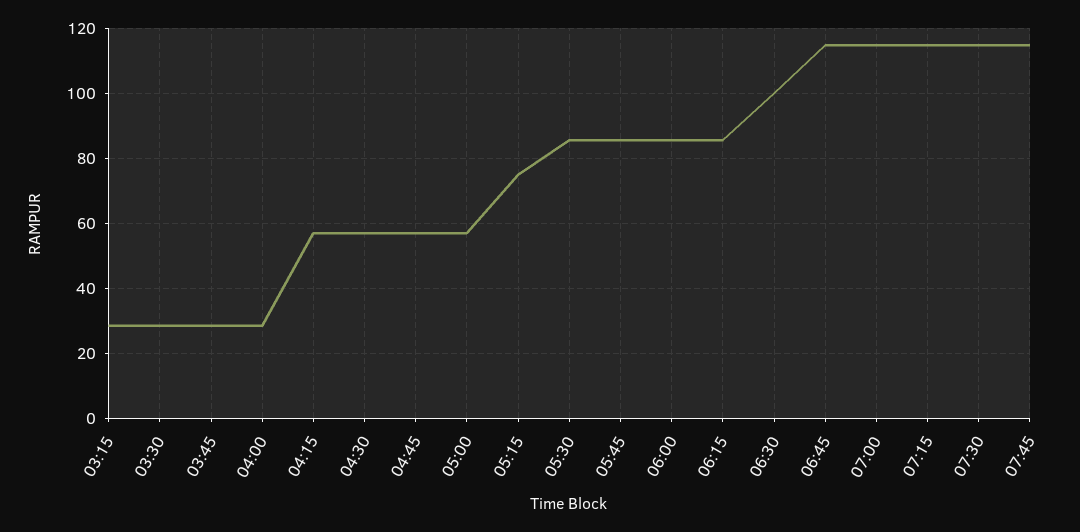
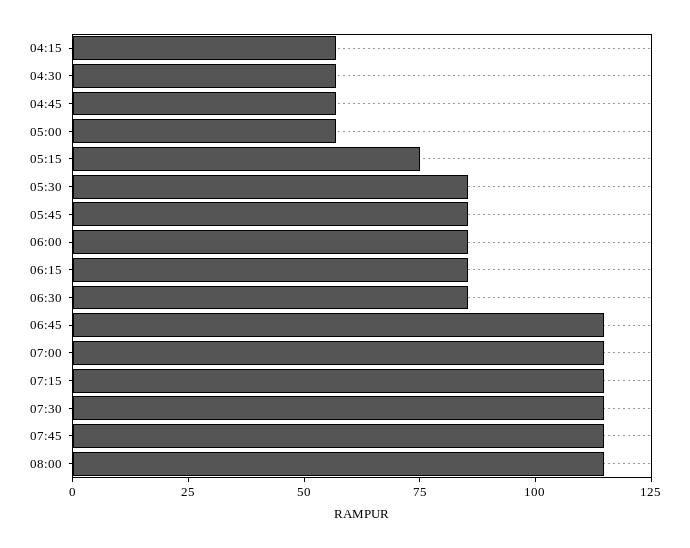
03:15: 28 -> none
03:30: 28 -> none
03:45: 28 -> none
04:00: 28 -> none
06:30: 100 -> 85
08:00: none -> 115

